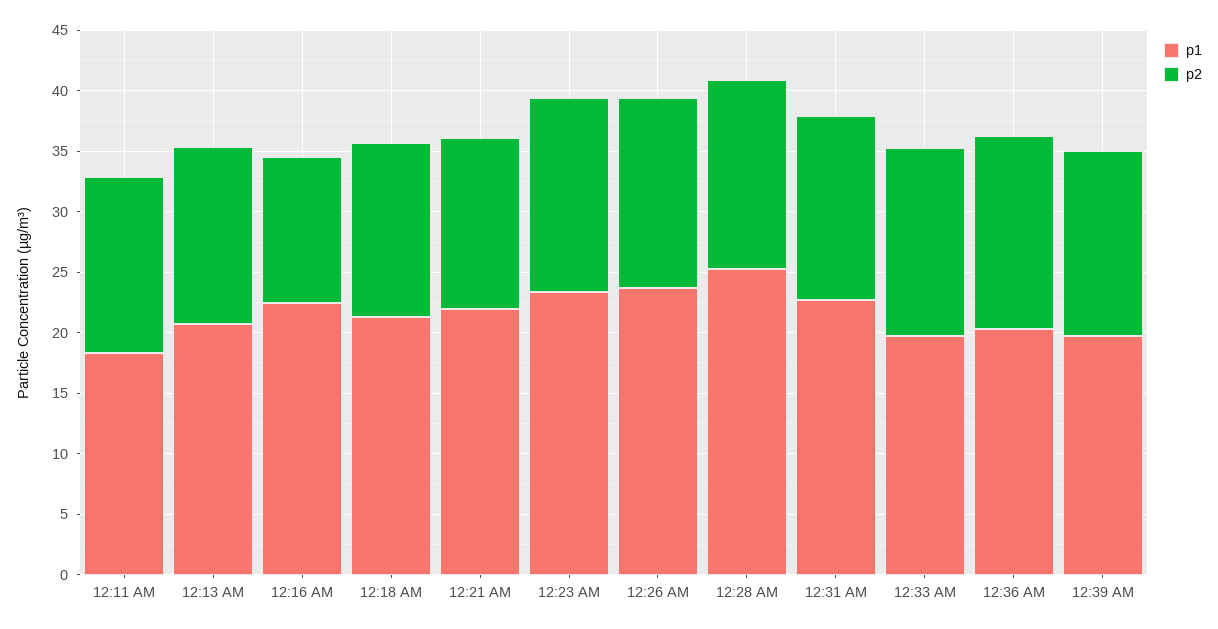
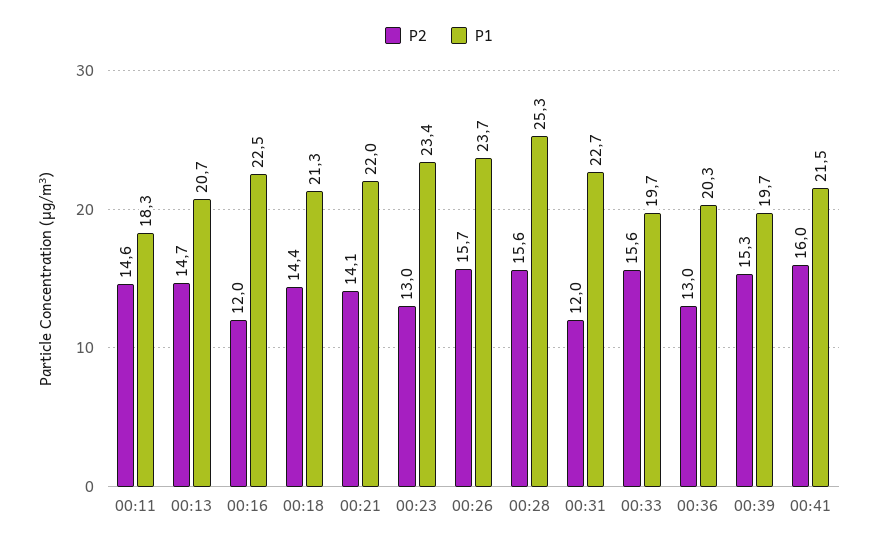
p2, 12:23 AM: 16 -> 13
p2, 12:31 AM: 15 -> 12
p2, 12:36 AM: 16 -> 13
p2, 00:41: none -> 16
p1, 00:41: none -> 21.5

